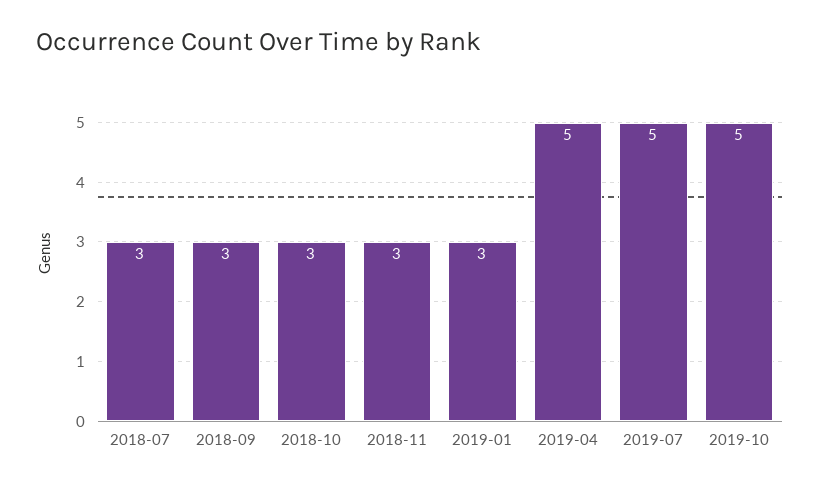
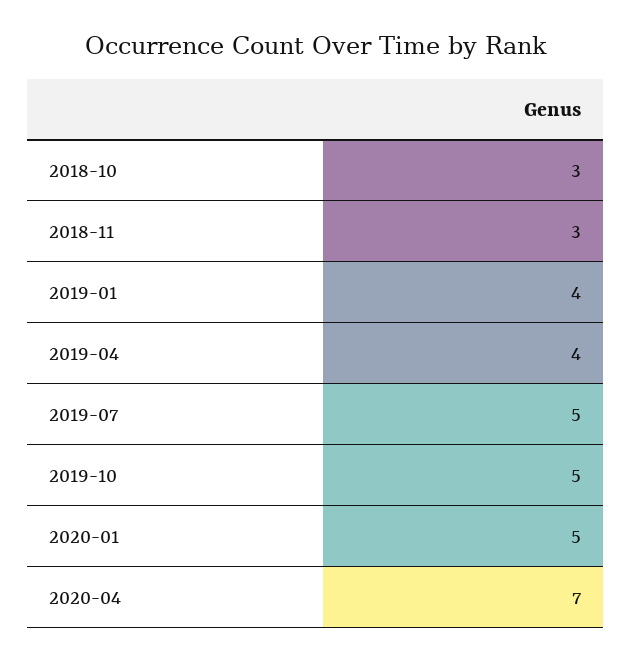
2018-07: 3 -> none
2018-09: 3 -> none
2019-01: 3 -> 4
2019-04: 5 -> 4
2020-01: none -> 5
2020-04: none -> 7

